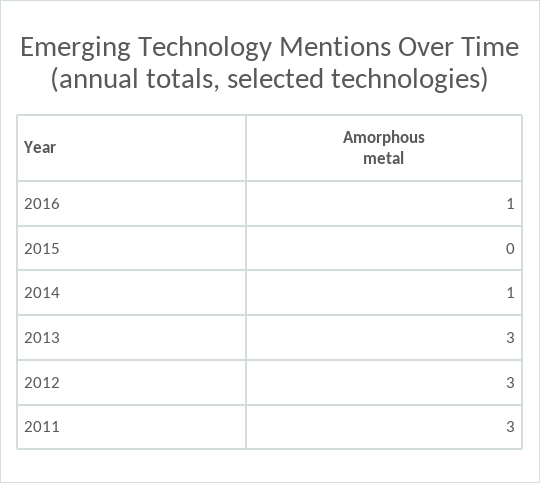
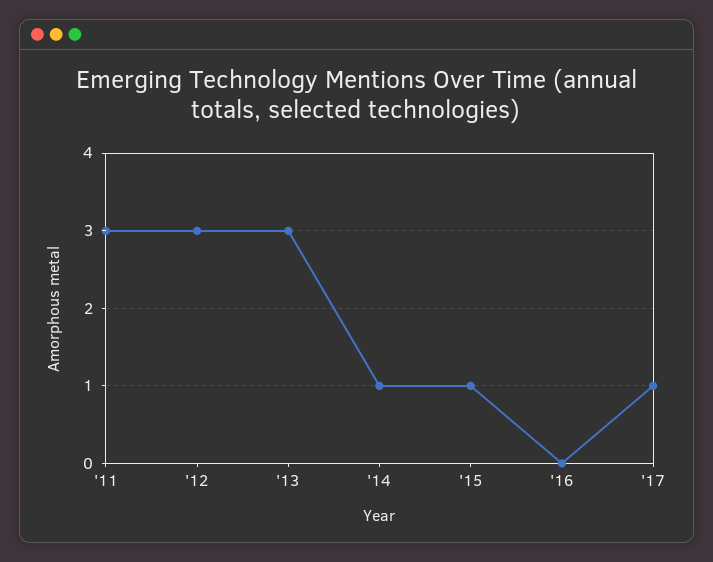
2016: 1 -> 0
2015: 0 -> 1
'17: none -> 1

